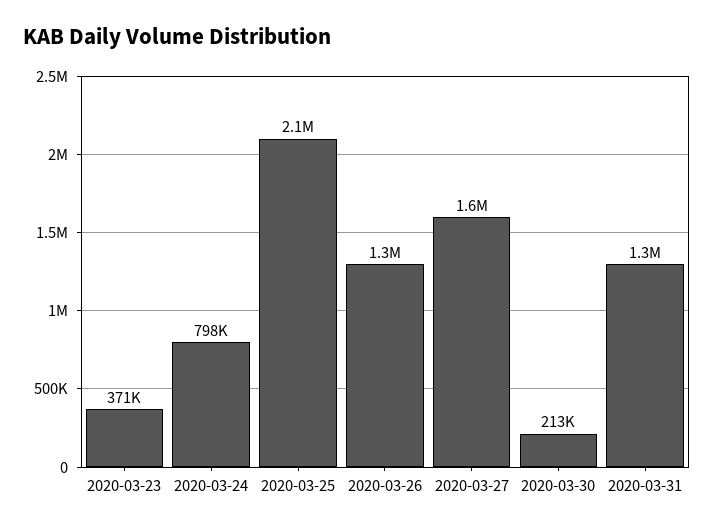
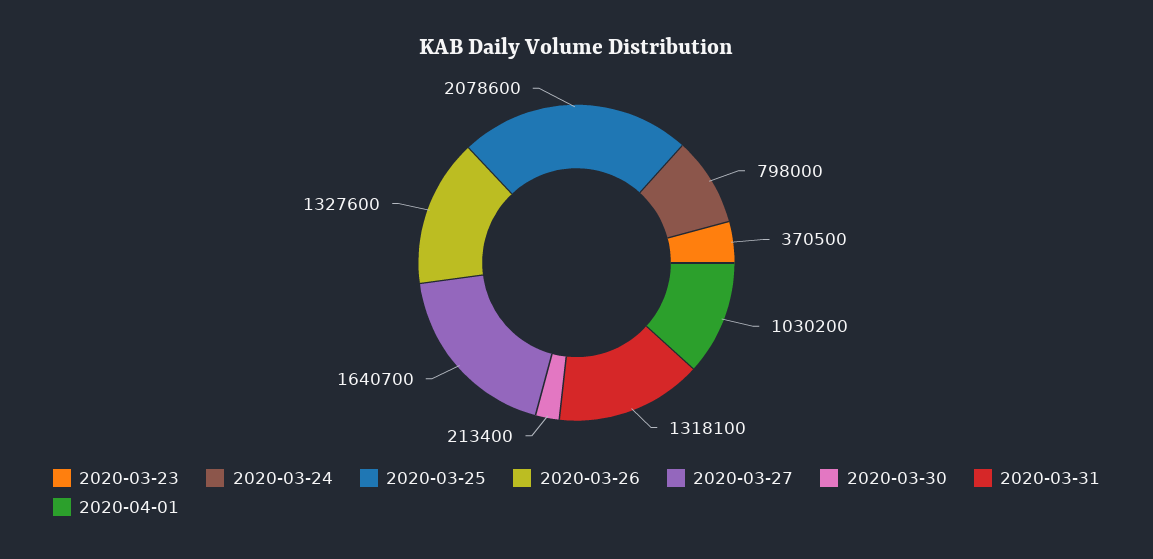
2020-04-01: none -> 1030200

